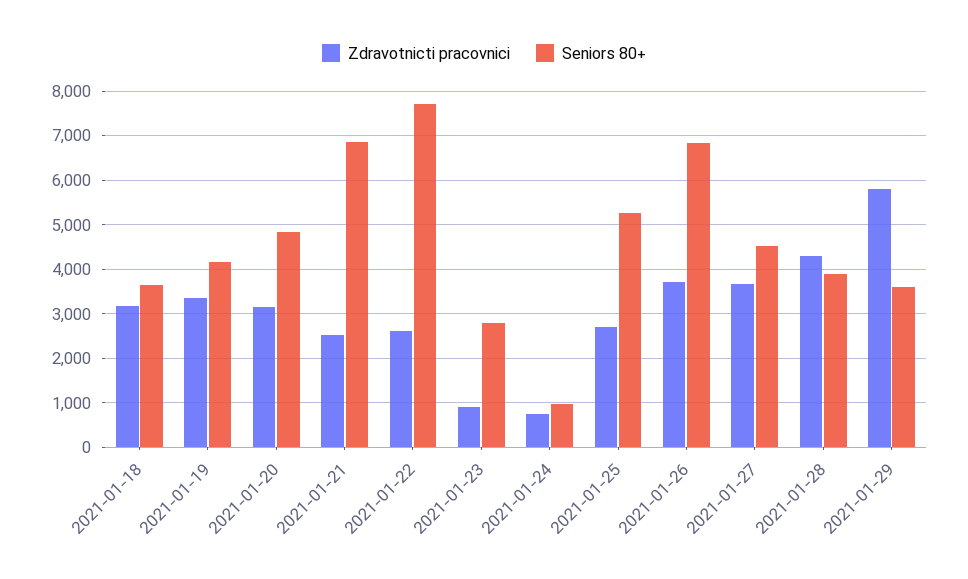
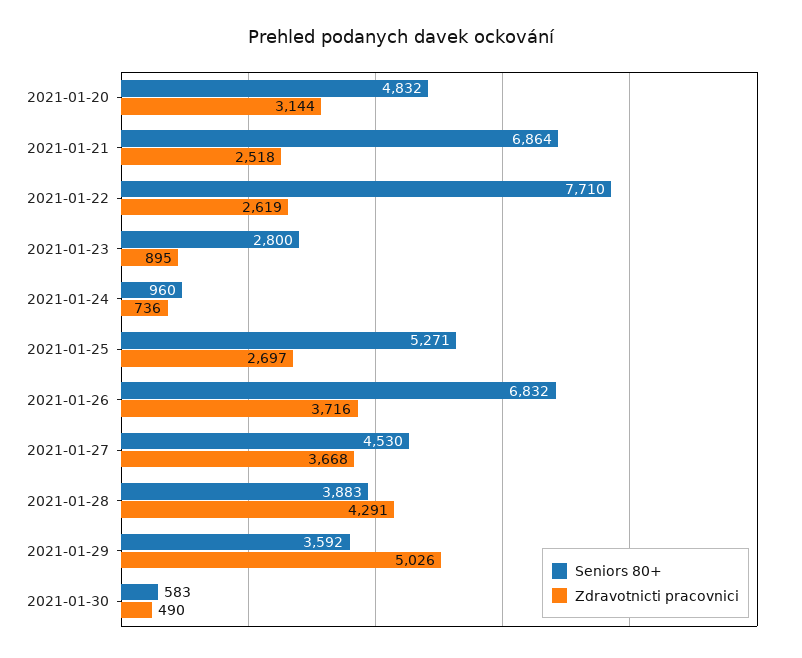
Zdravotnicti pracovnici, 2021-01-18: 3200 -> none
Seniors 80+, 2021-01-18: 3600 -> none
Zdravotnicti pracovnici, 2021-01-19: 3400 -> none
Seniors 80+, 2021-01-19: 4200 -> none
Zdravotnicti pracovnici, 2021-01-29: 5800 -> 5026
Seniors 80+, 2021-01-30: none -> 583
Zdravotnicti pracovnici, 2021-01-30: none -> 490

